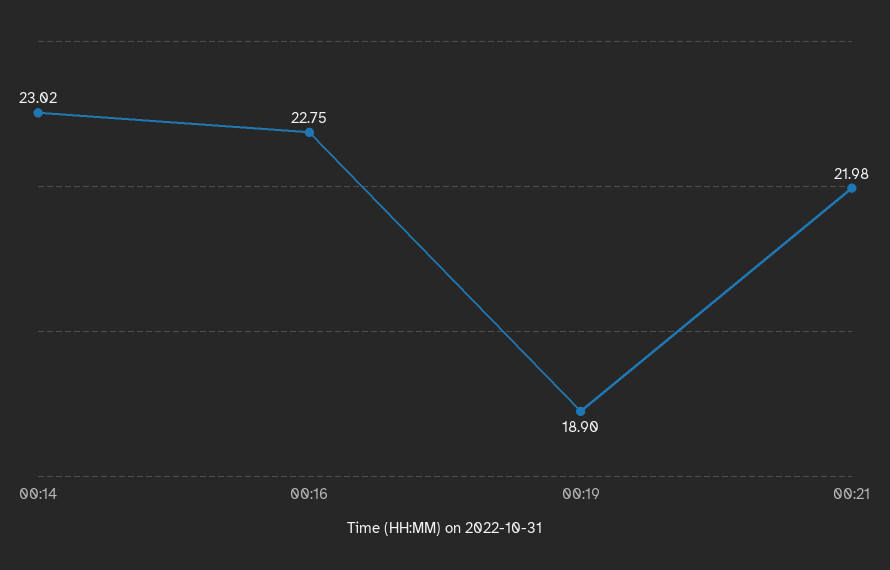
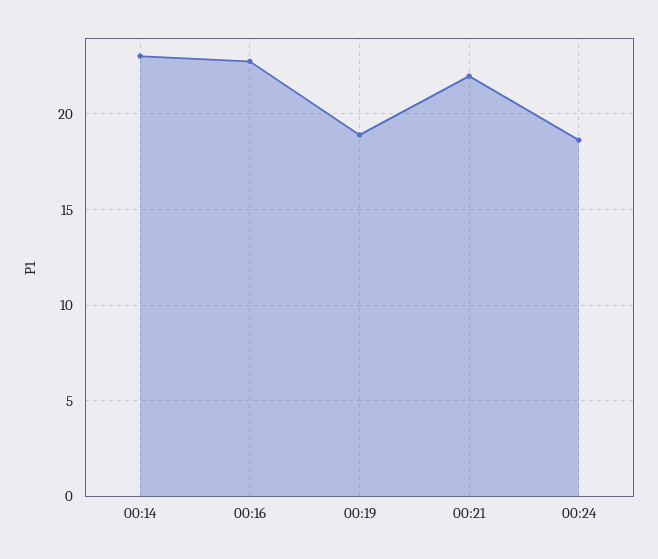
00:24: none -> 18.5

